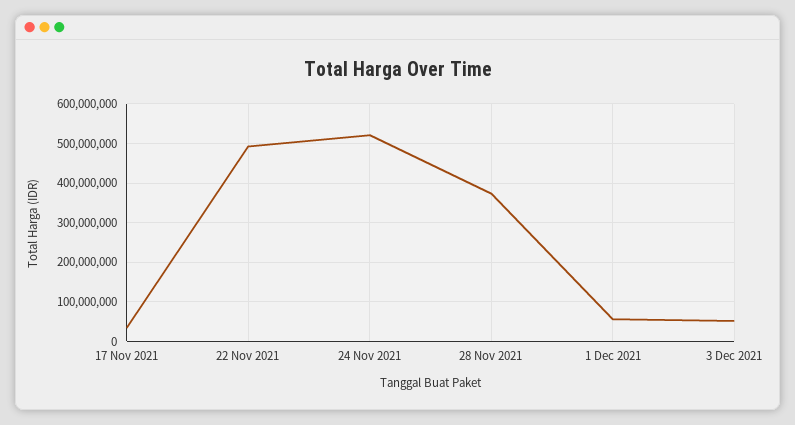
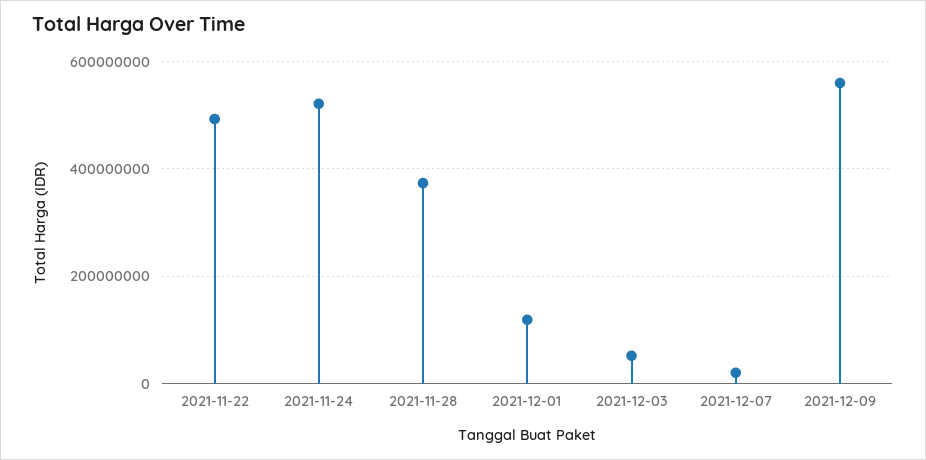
17 Nov 2021: 40000000 -> none
1 Dec 2021: 60000000 -> 120000000
2021-12-07: none -> 20000000
2021-12-09: none -> 560000000

